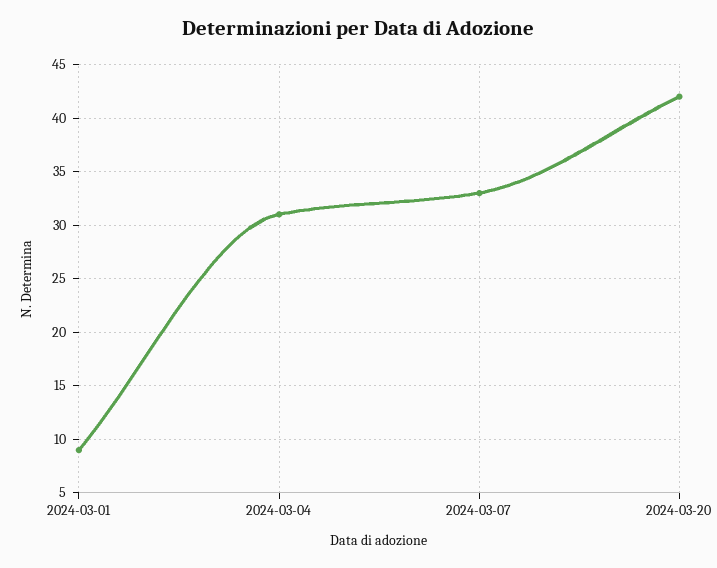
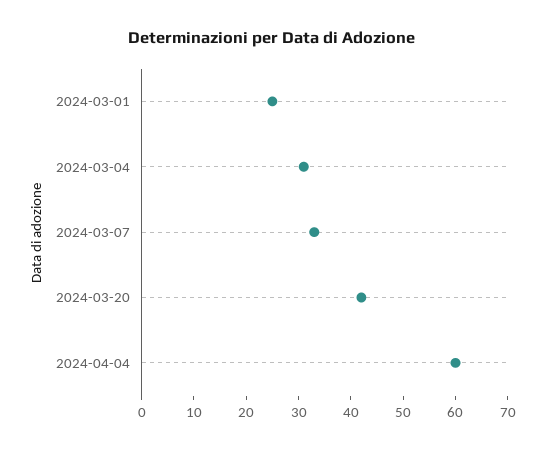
2024-03-01: 9 -> 25
2024-04-04: none -> 60

